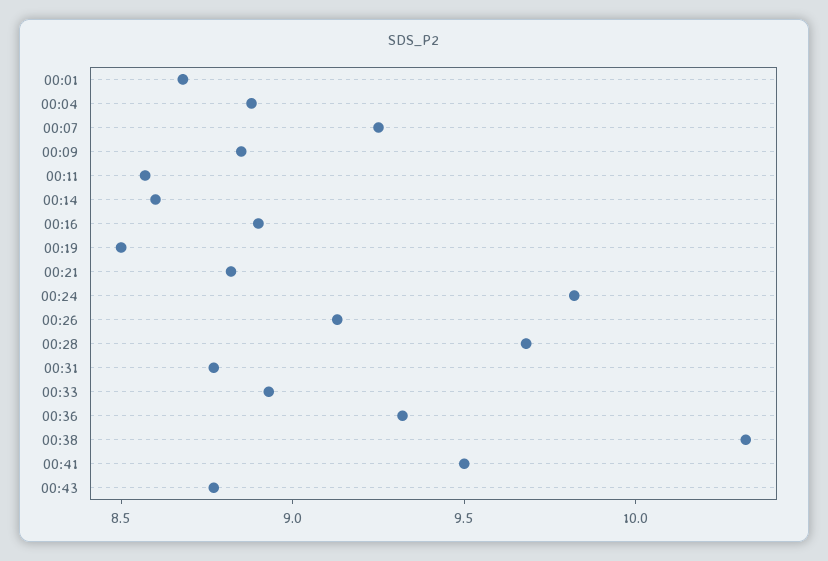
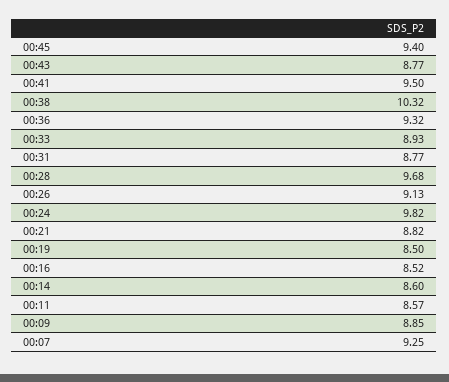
00:01: 8.7 -> none
00:04: 8.9 -> none
00:16: 8.9 -> 8.52
00:45: none -> 9.4

